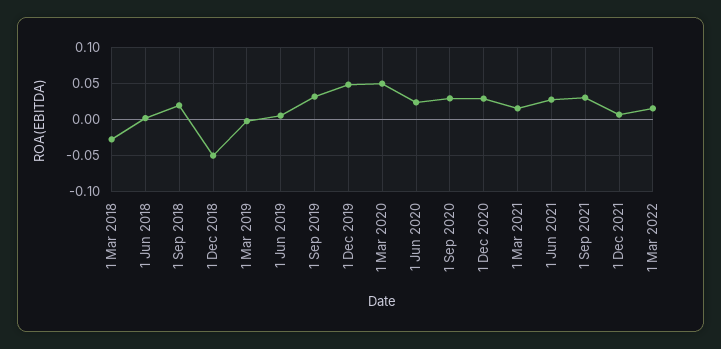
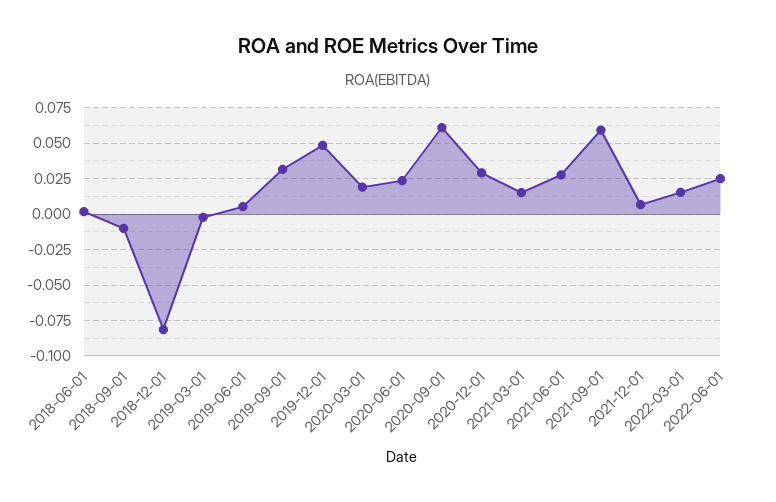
1 Mar 2018: -0.03 -> none
1 Sep 2018: 0.02 -> -0.01
1 Dec 2018: -0.05 -> -0.08
1 Mar 2020: 0.05 -> 0.02
1 Sep 2020: 0.03 -> 0.06
1 Sep 2021: 0.03 -> 0.06
2022-06-01: none -> 0.025

